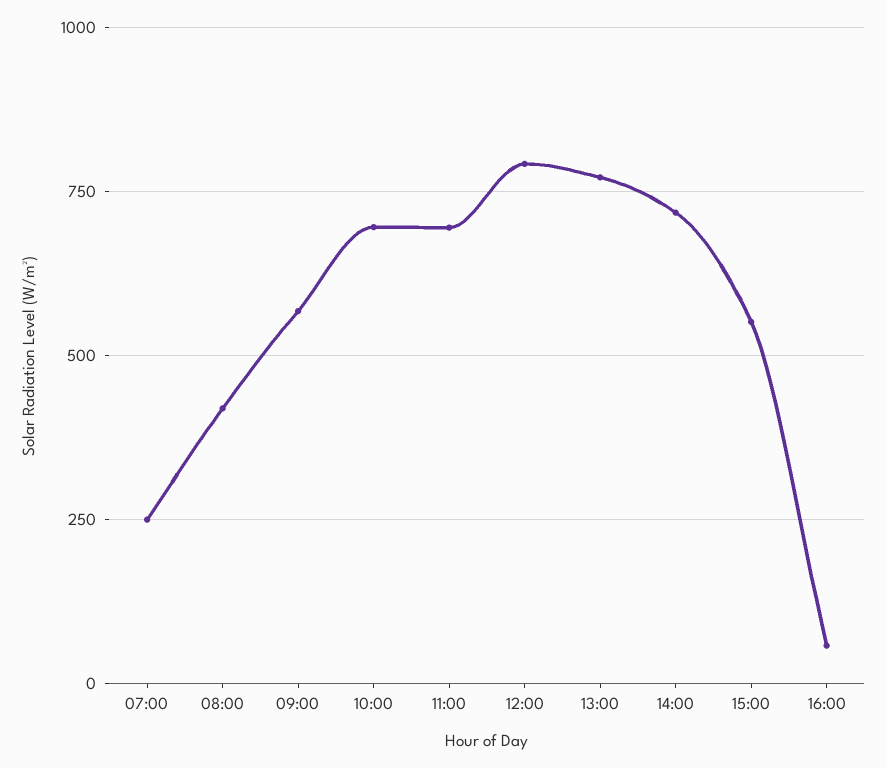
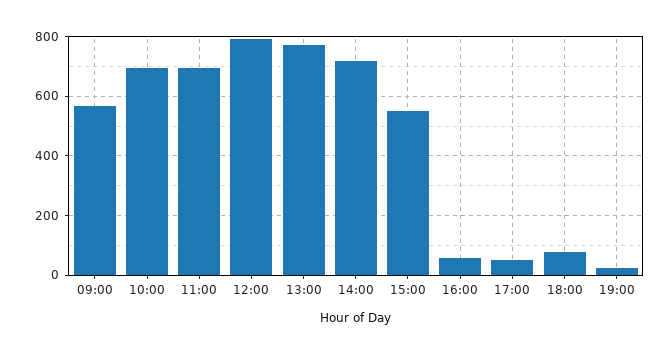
07:00: 250 -> none
08:00: 425 -> none
17:00: none -> 50
18:00: none -> 75
19:00: none -> 25

